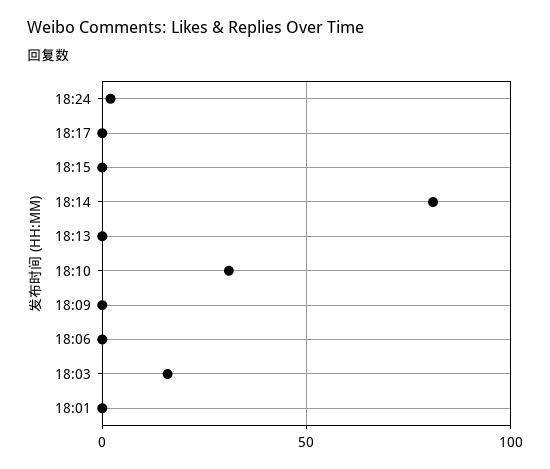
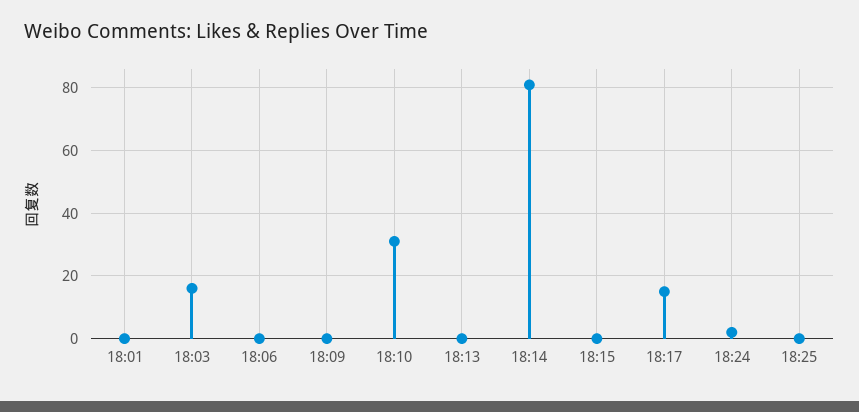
18:17: 0 -> 15
18:25: none -> 0

